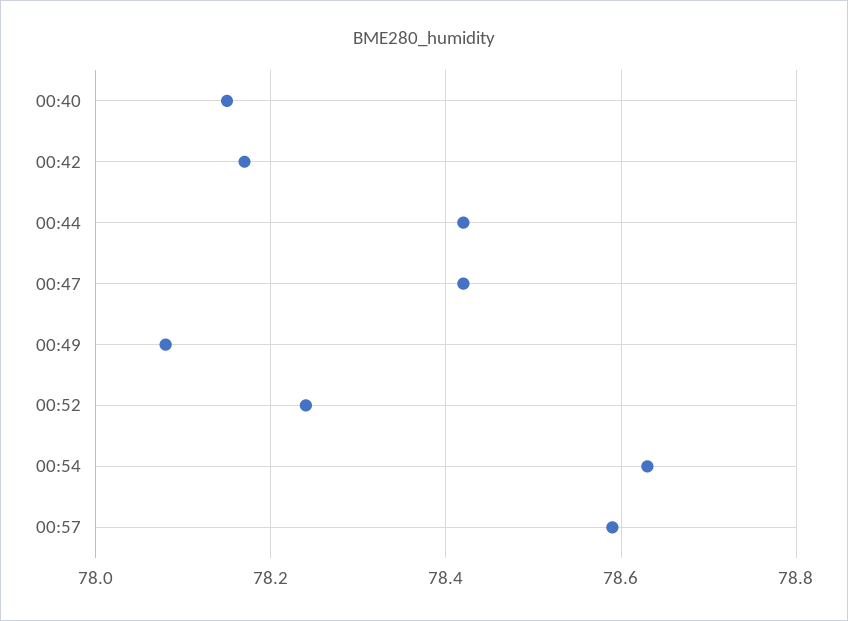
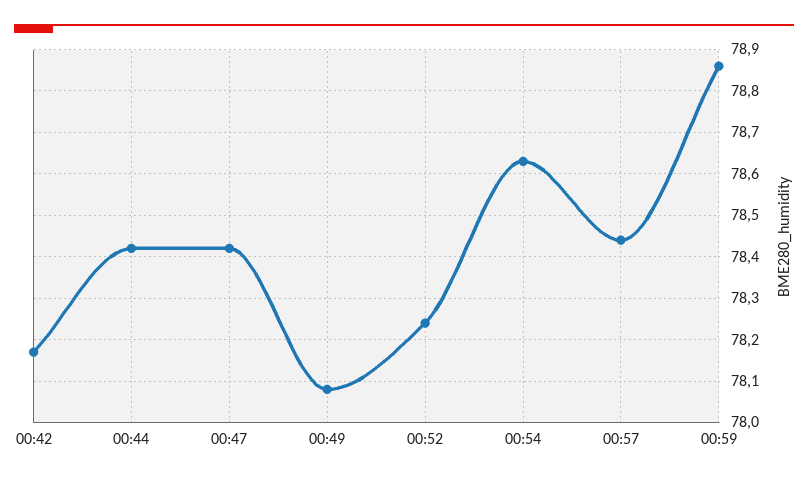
00:40: 78.15 -> none
00:57: 78.6 -> 78.45
00:59: none -> 78.85

